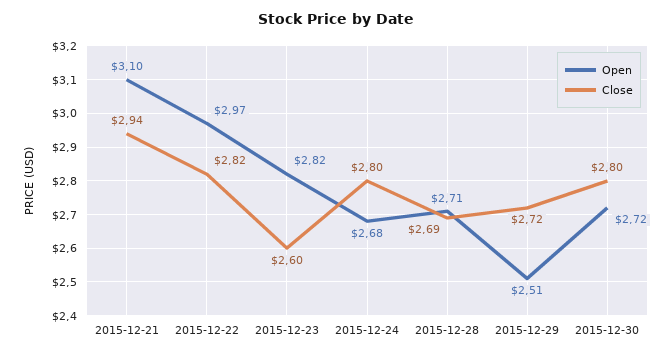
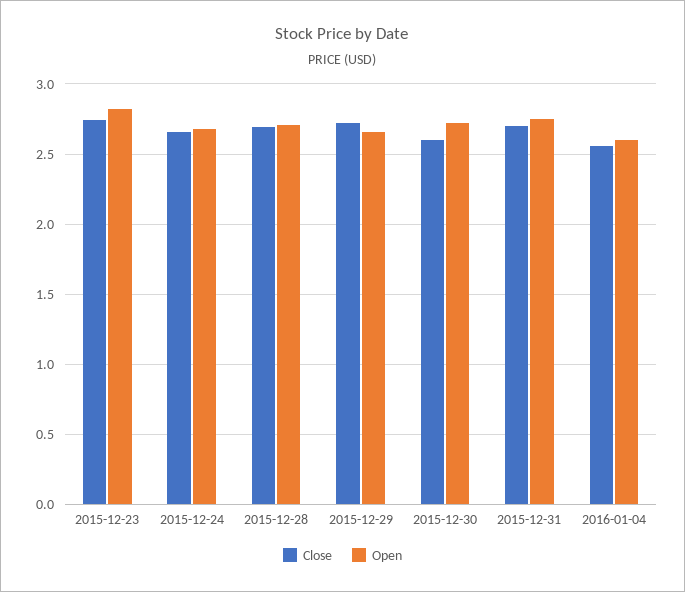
Open, 2015-12-21: 3.1 -> none
Close, 2015-12-21: 2.94 -> none
Open, 2015-12-22: 2.97 -> none
Close, 2015-12-22: 2.82 -> none
Close, 2015-12-23: 2.6 -> 2.75
Close, 2015-12-24: 2.8 -> 2.65
Open, 2015-12-29: 2.51 -> 2.65
Close, 2015-12-30: 2.8 -> 2.6
Close, 2015-12-31: none -> 2.7
Open, 2015-12-31: none -> 2.75
Close, 2016-01-04: none -> 2.55
Open, 2016-01-04: none -> 2.6

